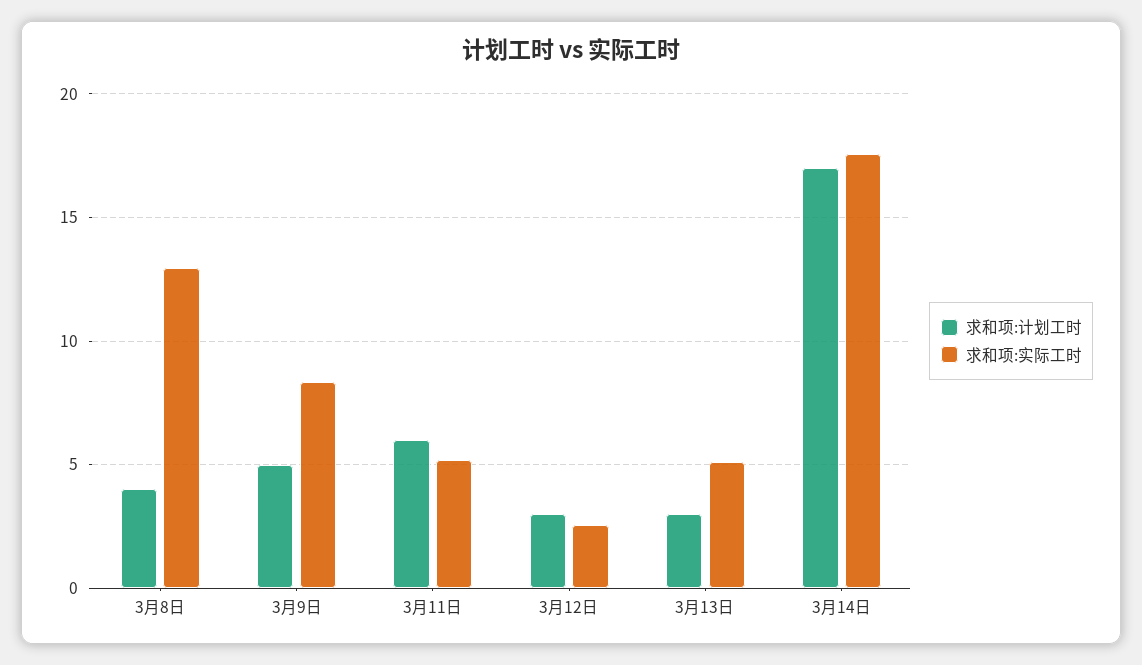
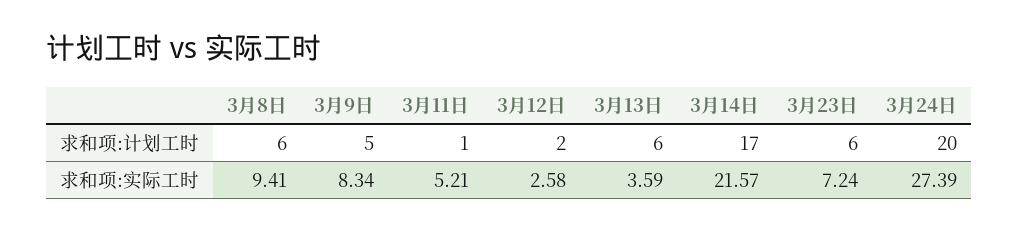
求和项:计划工时, 3月8日: 4 -> 6
求和项:实际工时, 3月8日: 13 -> 9.41
求和项:计划工时, 3月11日: 6 -> 1
求和项:计划工时, 3月12日: 3 -> 2
求和项:计划工时, 3月13日: 3 -> 6
求和项:实际工时, 3月13日: 5 -> 3.59
求和项:实际工时, 3月14日: 17.5 -> 21.57
求和项:计划工时, 3月23日: none -> 6
求和项:计划工时, 3月24日: none -> 20
求和项:实际工时, 3月23日: none -> 7.24
求和项:实际工时, 3月24日: none -> 27.39

